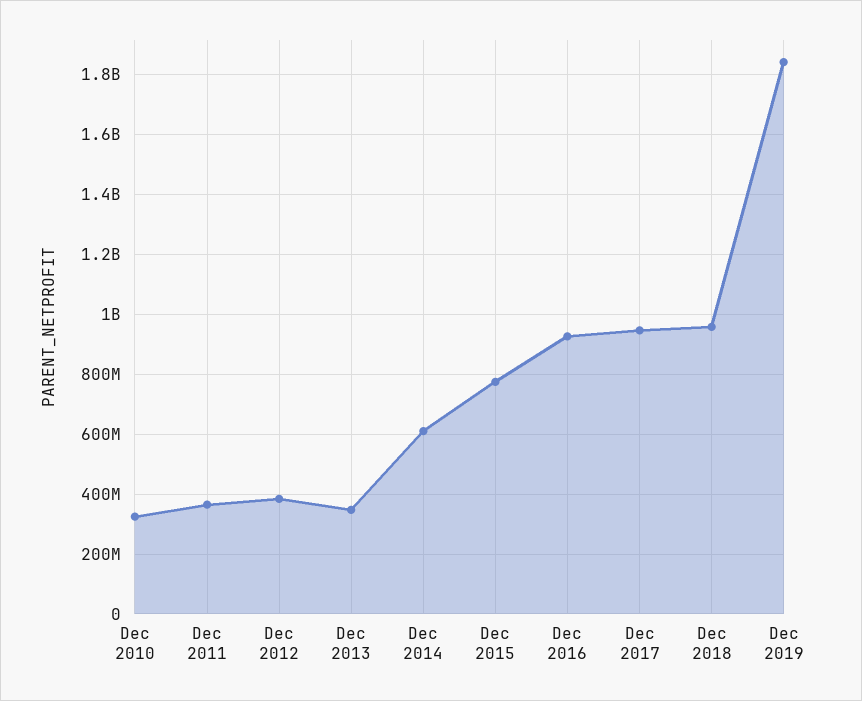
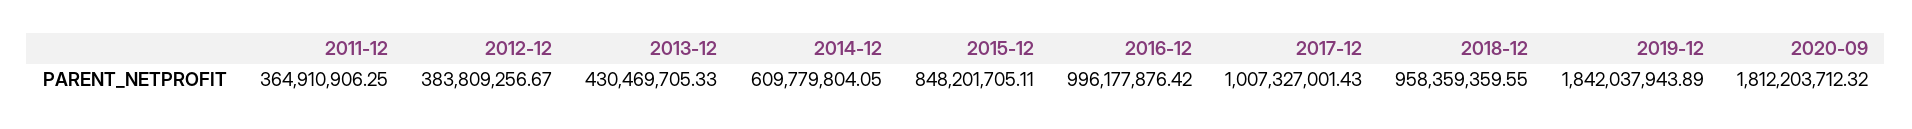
Dec 2010: 325000000 -> none
Dec 2013: 350000000 -> 430469705.33
Dec 2015: 775000000 -> 848201705.11
Dec 2016: 925000000 -> 996177876.42
Dec 2017: 950000000 -> 1007327001.43
2020-09: none -> 1812203712.32

